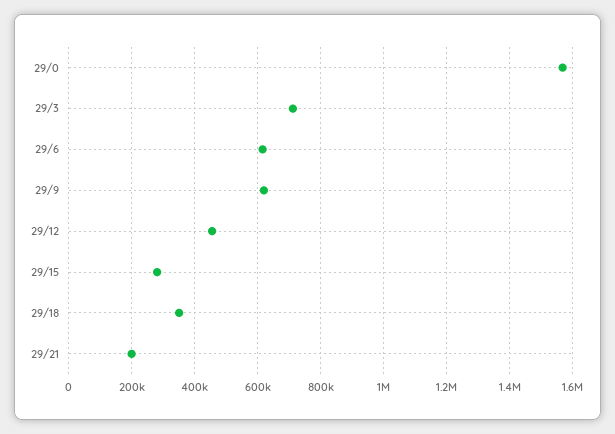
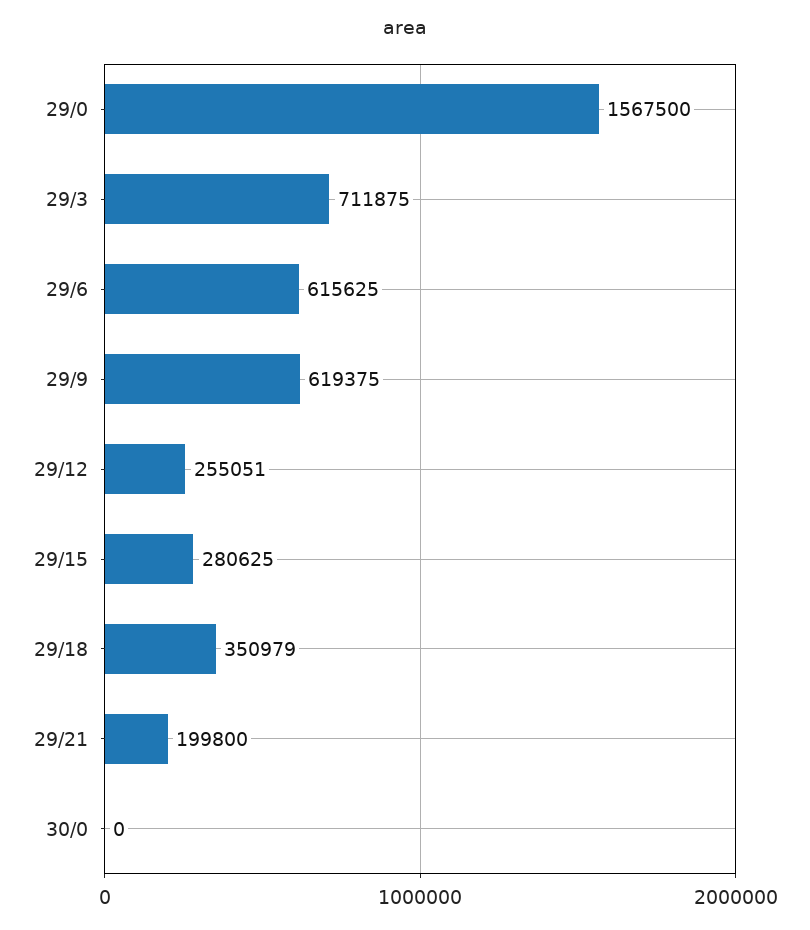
29/12: 460000 -> 255051
30/0: none -> 0

